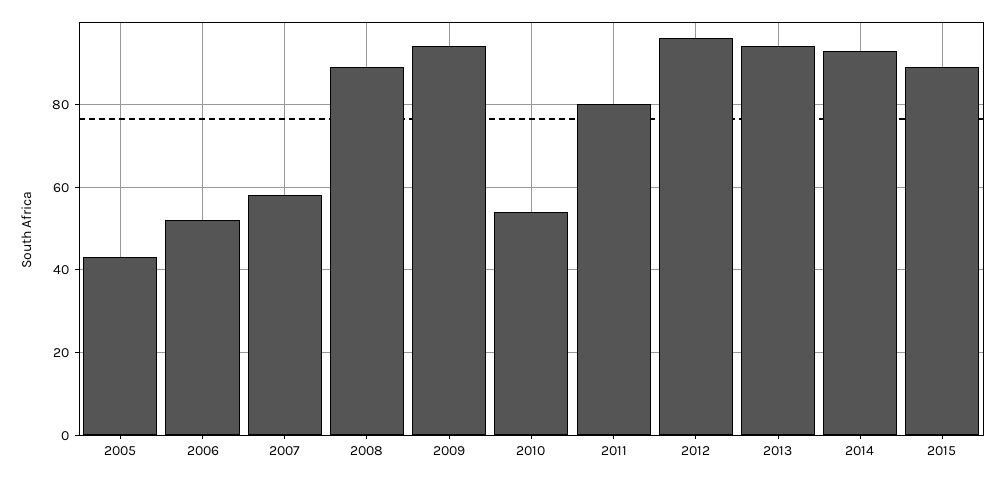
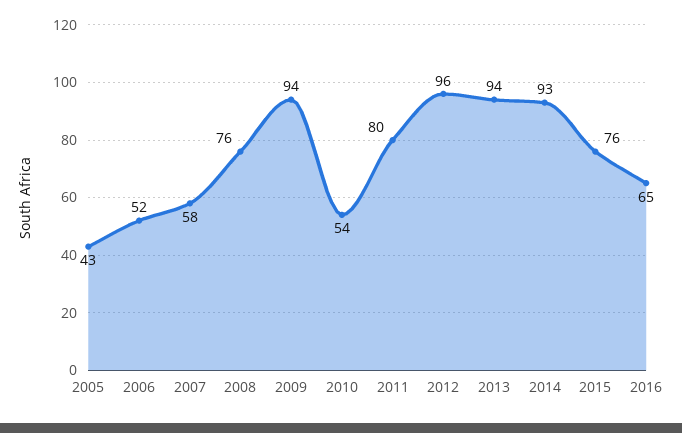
2008: 90 -> 76
2015: 90 -> 76
2016: none -> 65

